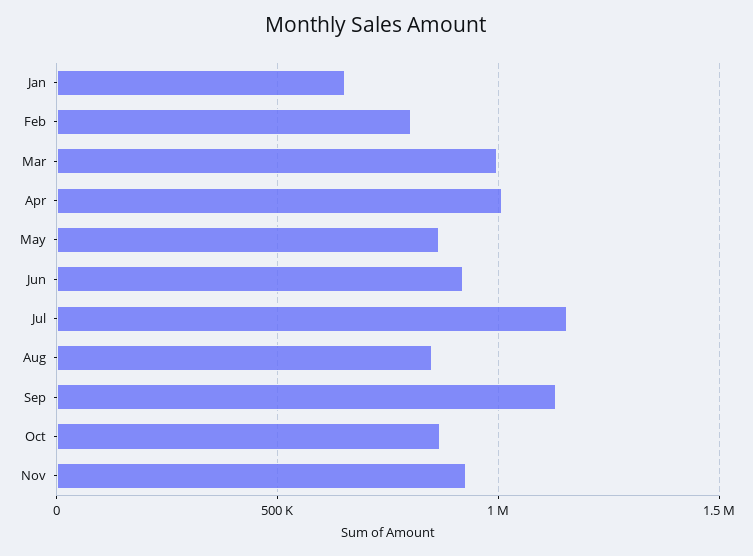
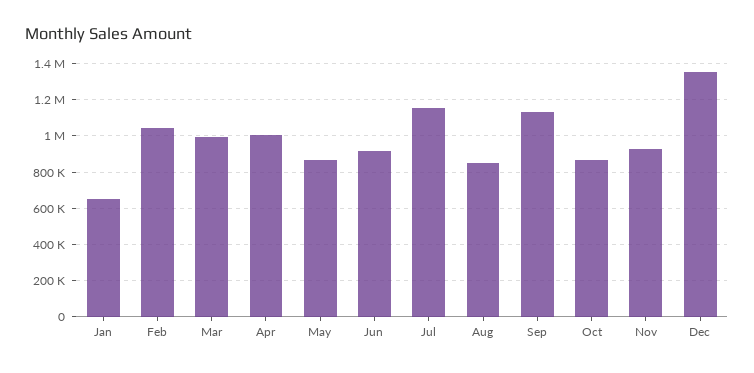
Feb: 800000 -> 1050000
Dec: none -> 1350000

